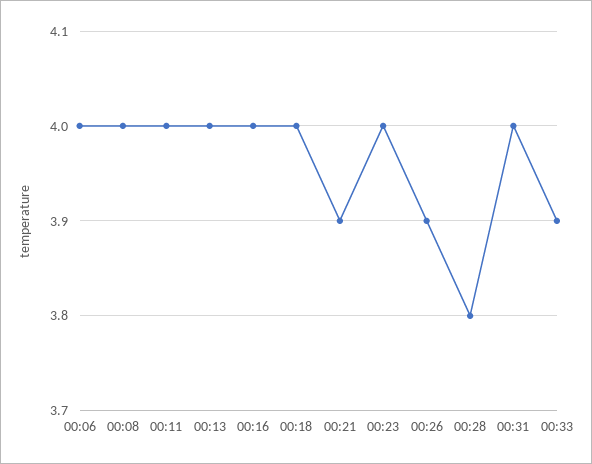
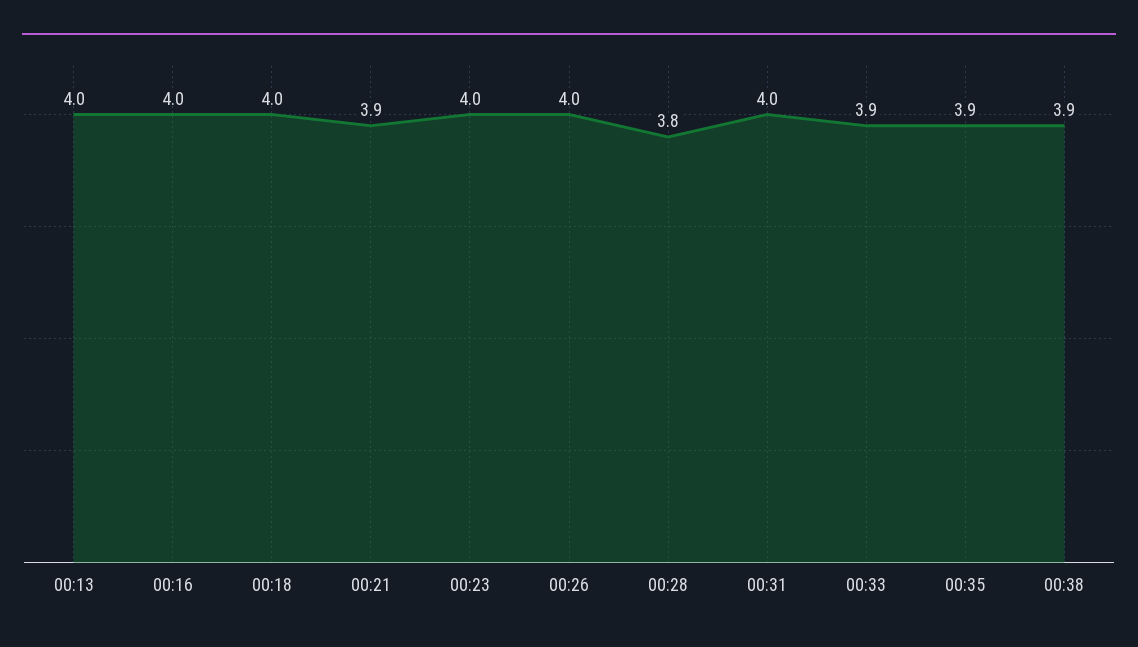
00:06: 4 -> none
00:08: 4 -> none
00:11: 4 -> none
00:26: 3.9 -> 4
00:35: none -> 3.9
00:38: none -> 3.9

